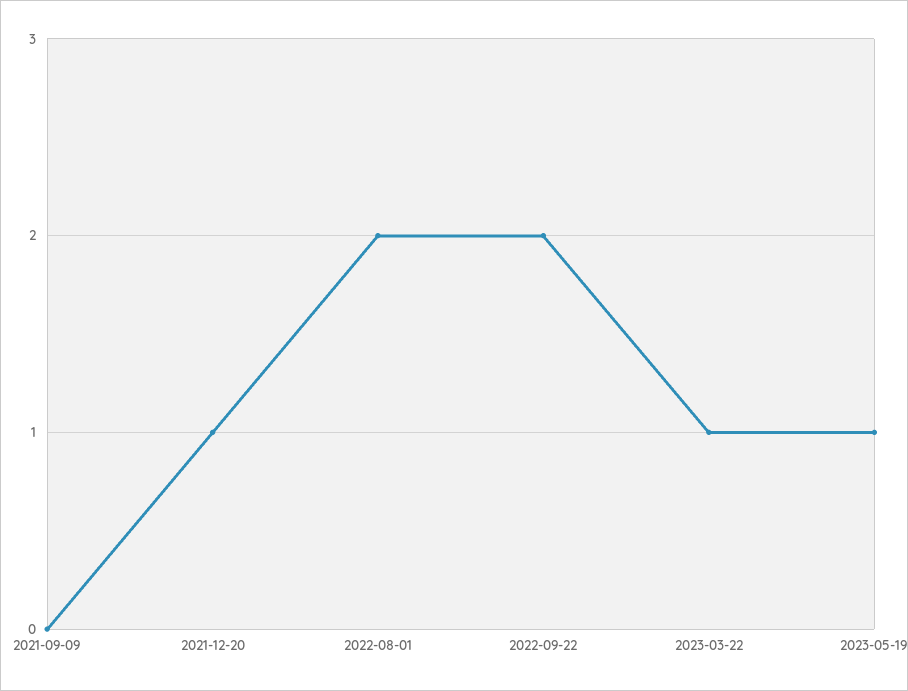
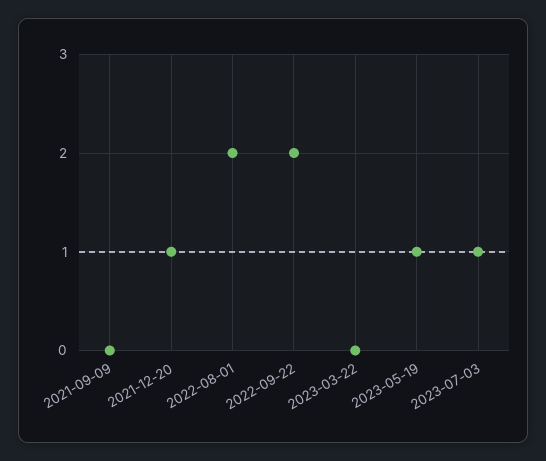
2023-03-22: 1 -> 0
2023-07-03: none -> 1

